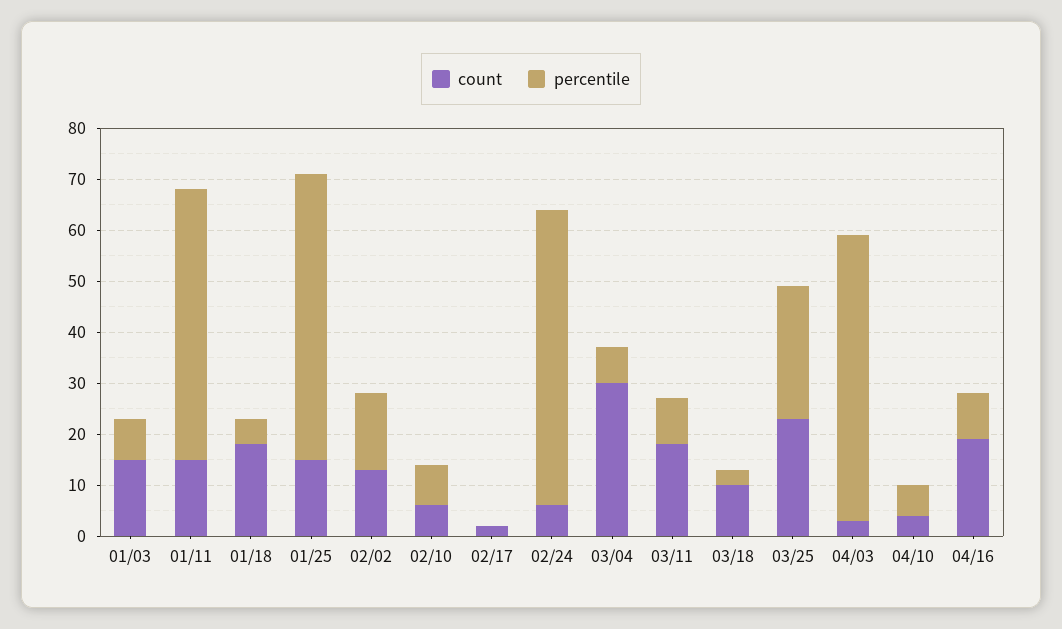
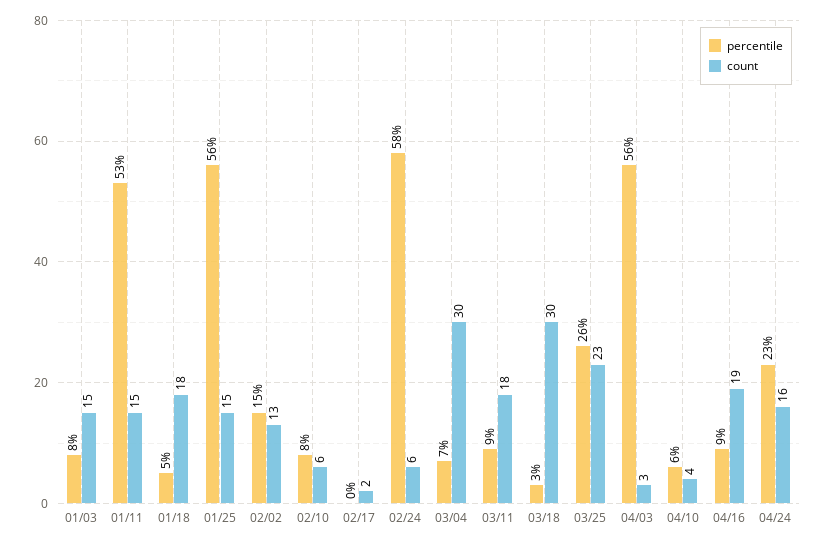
count, 03/18: 10 -> 30
percentile, 04/24: none -> 23
count, 04/24: none -> 16

